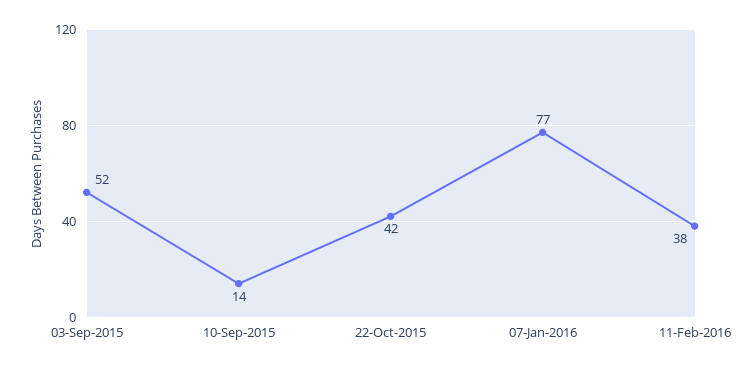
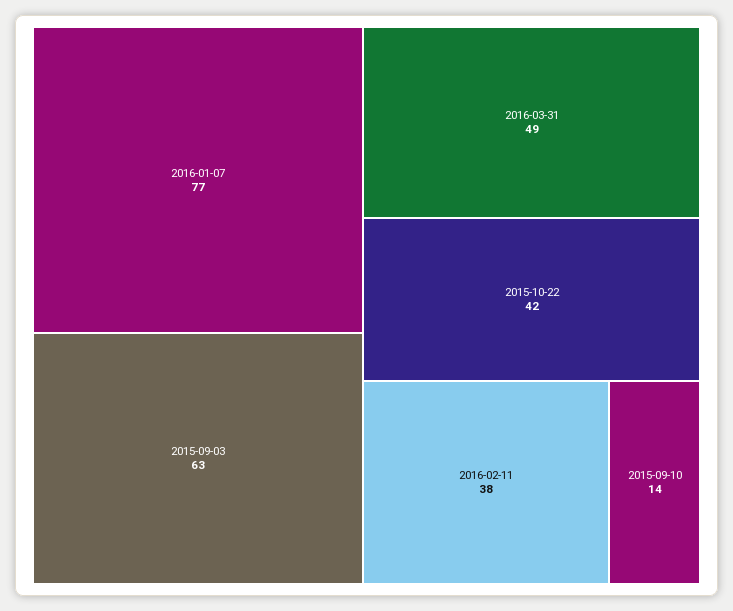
03-Sep-2015: 52 -> 63
2016-03-31: none -> 49

